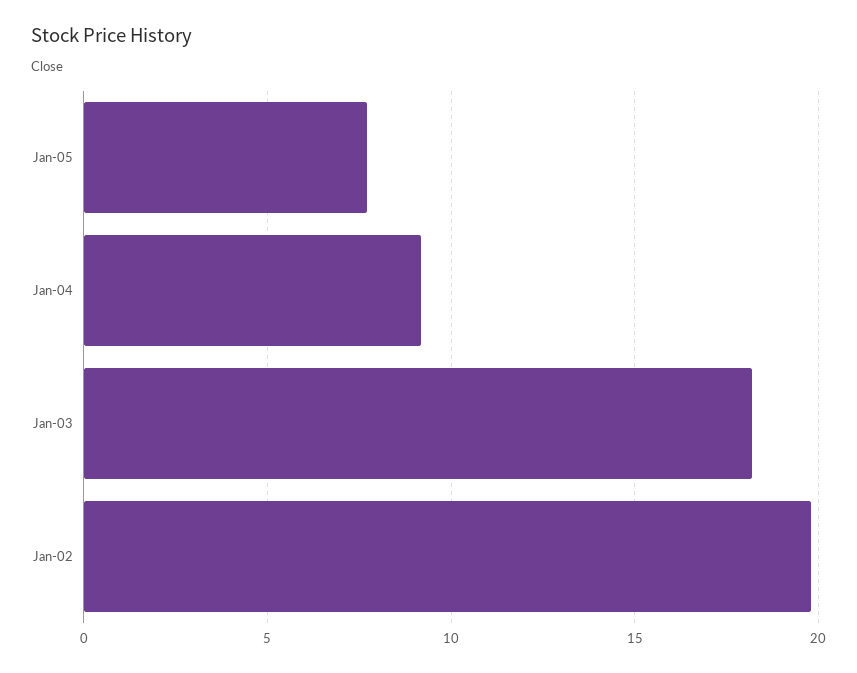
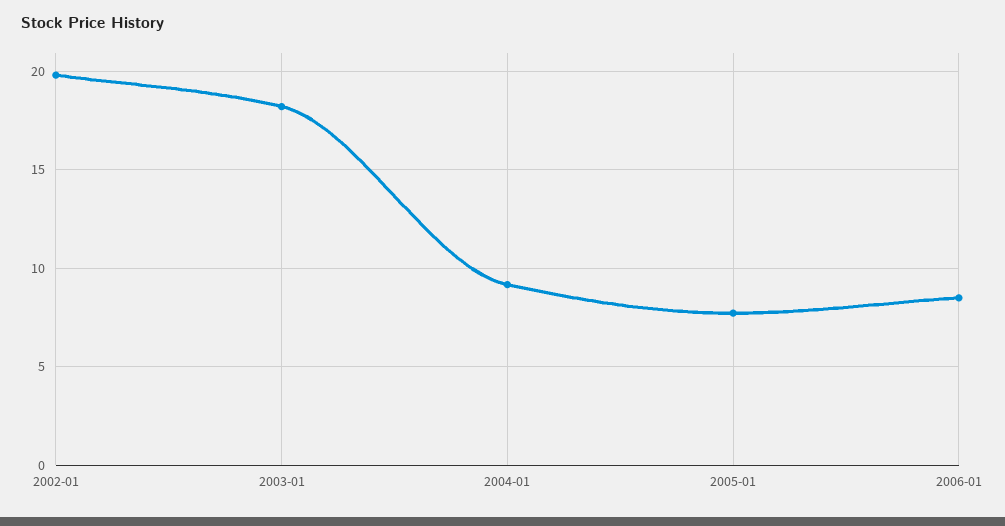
2006-01: none -> 8.5

